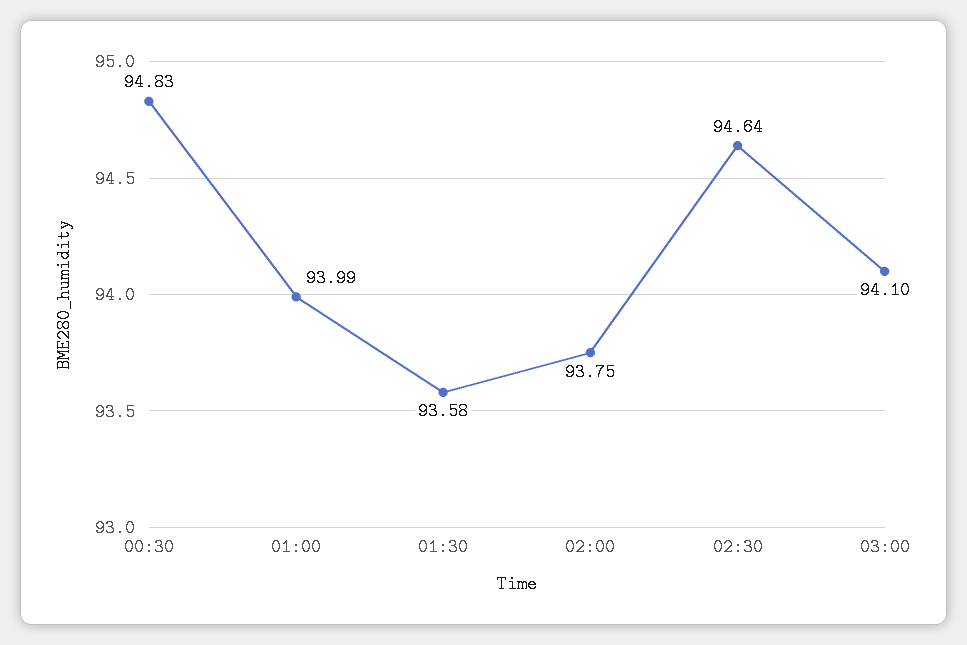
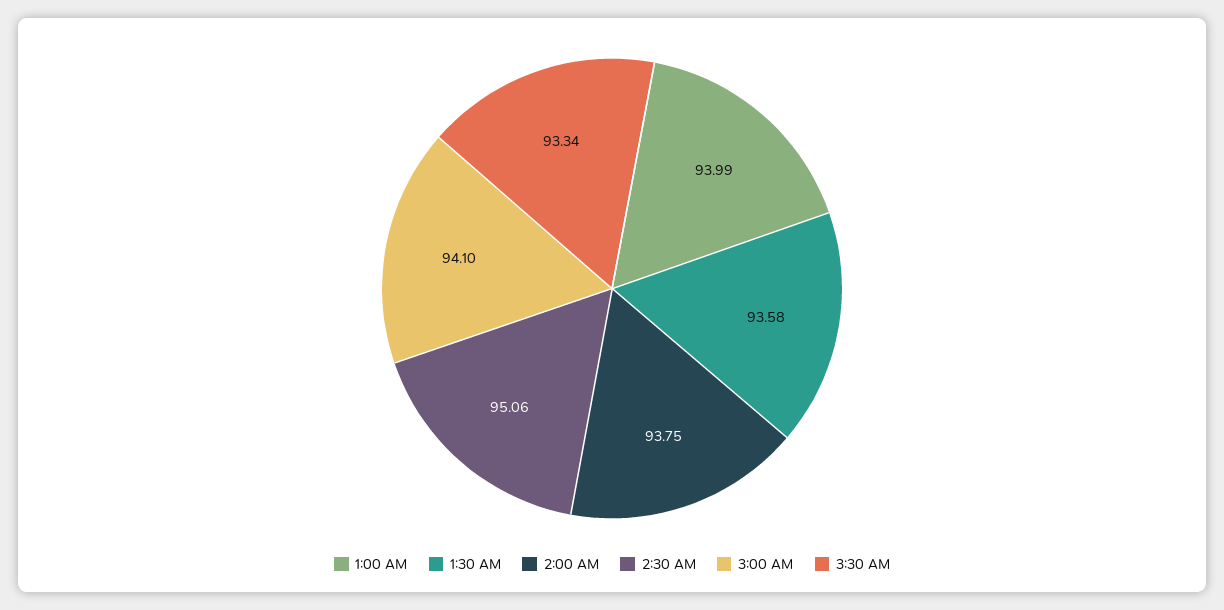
00:30: 94.83 -> none
02:30: 94.64 -> 95.06
3:30 AM: none -> 93.34

